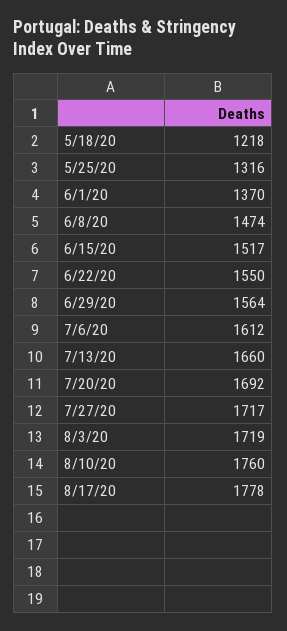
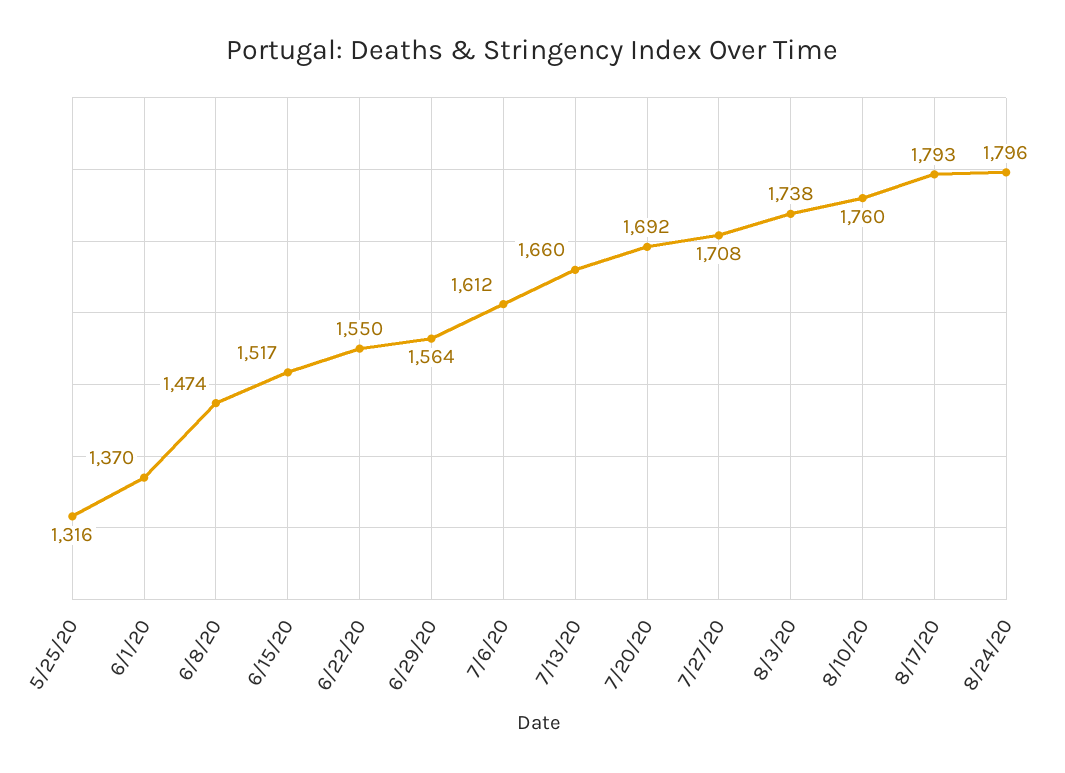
5/18/20: 1218 -> none
7/27/20: 1717 -> 1708
8/3/20: 1719 -> 1738
8/17/20: 1778 -> 1793
8/24/20: none -> 1796

